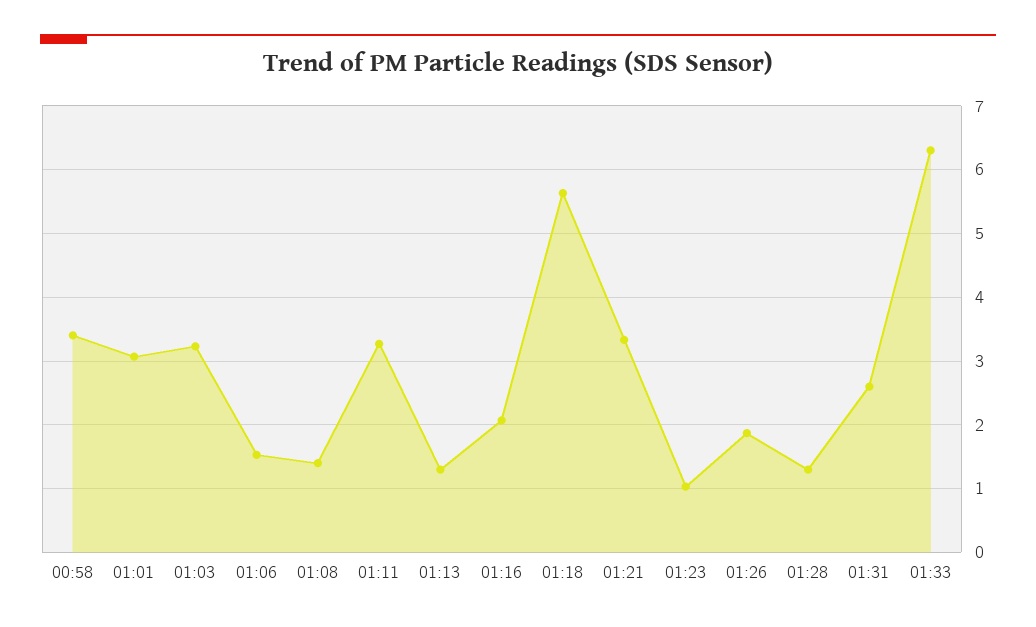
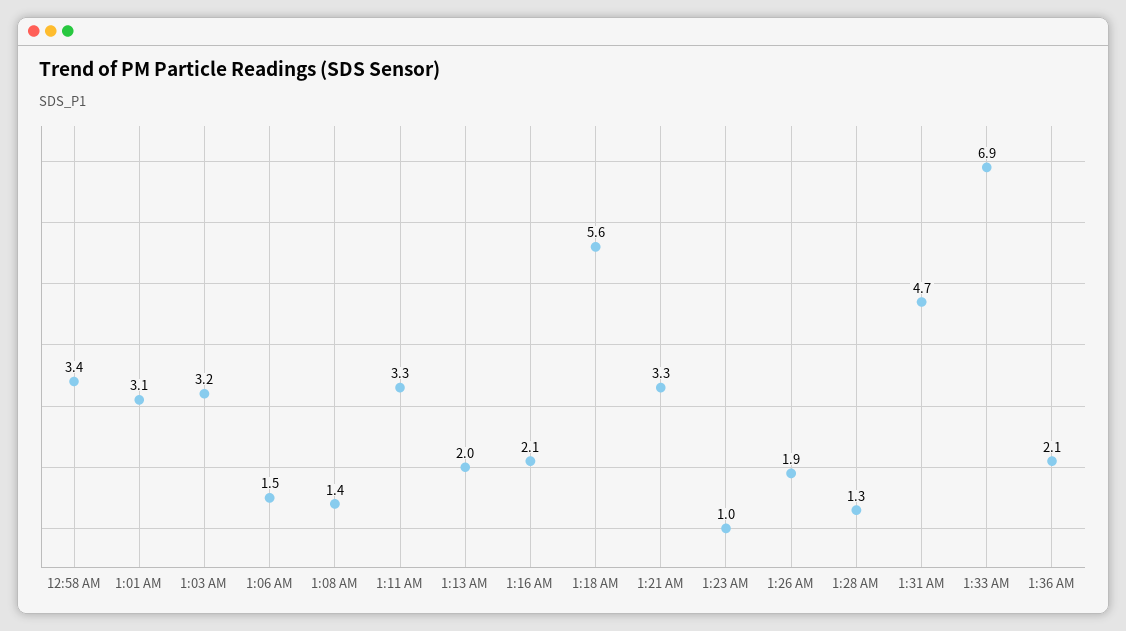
01:13: 1.3 -> 2
01:31: 2.6 -> 4.7
01:33: 6.3 -> 6.9
1:36 AM: none -> 2.1

